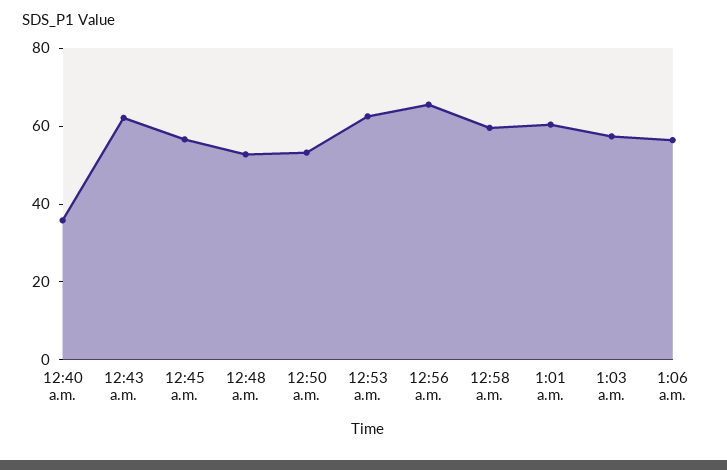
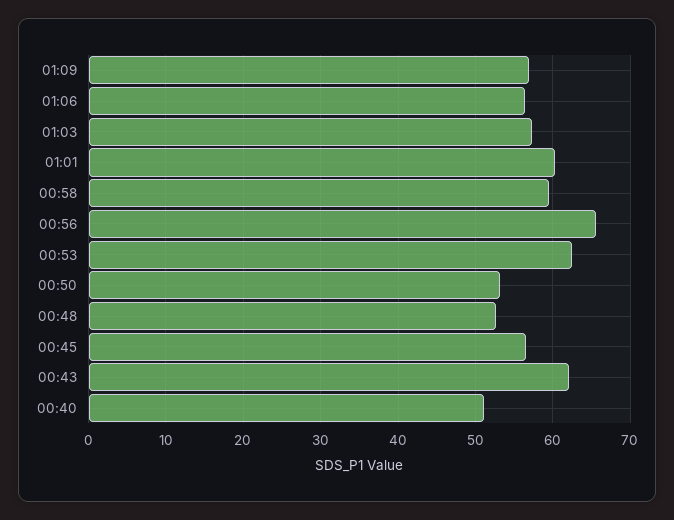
12:40 a.m.: 35 -> 51
01:09: none -> 57

